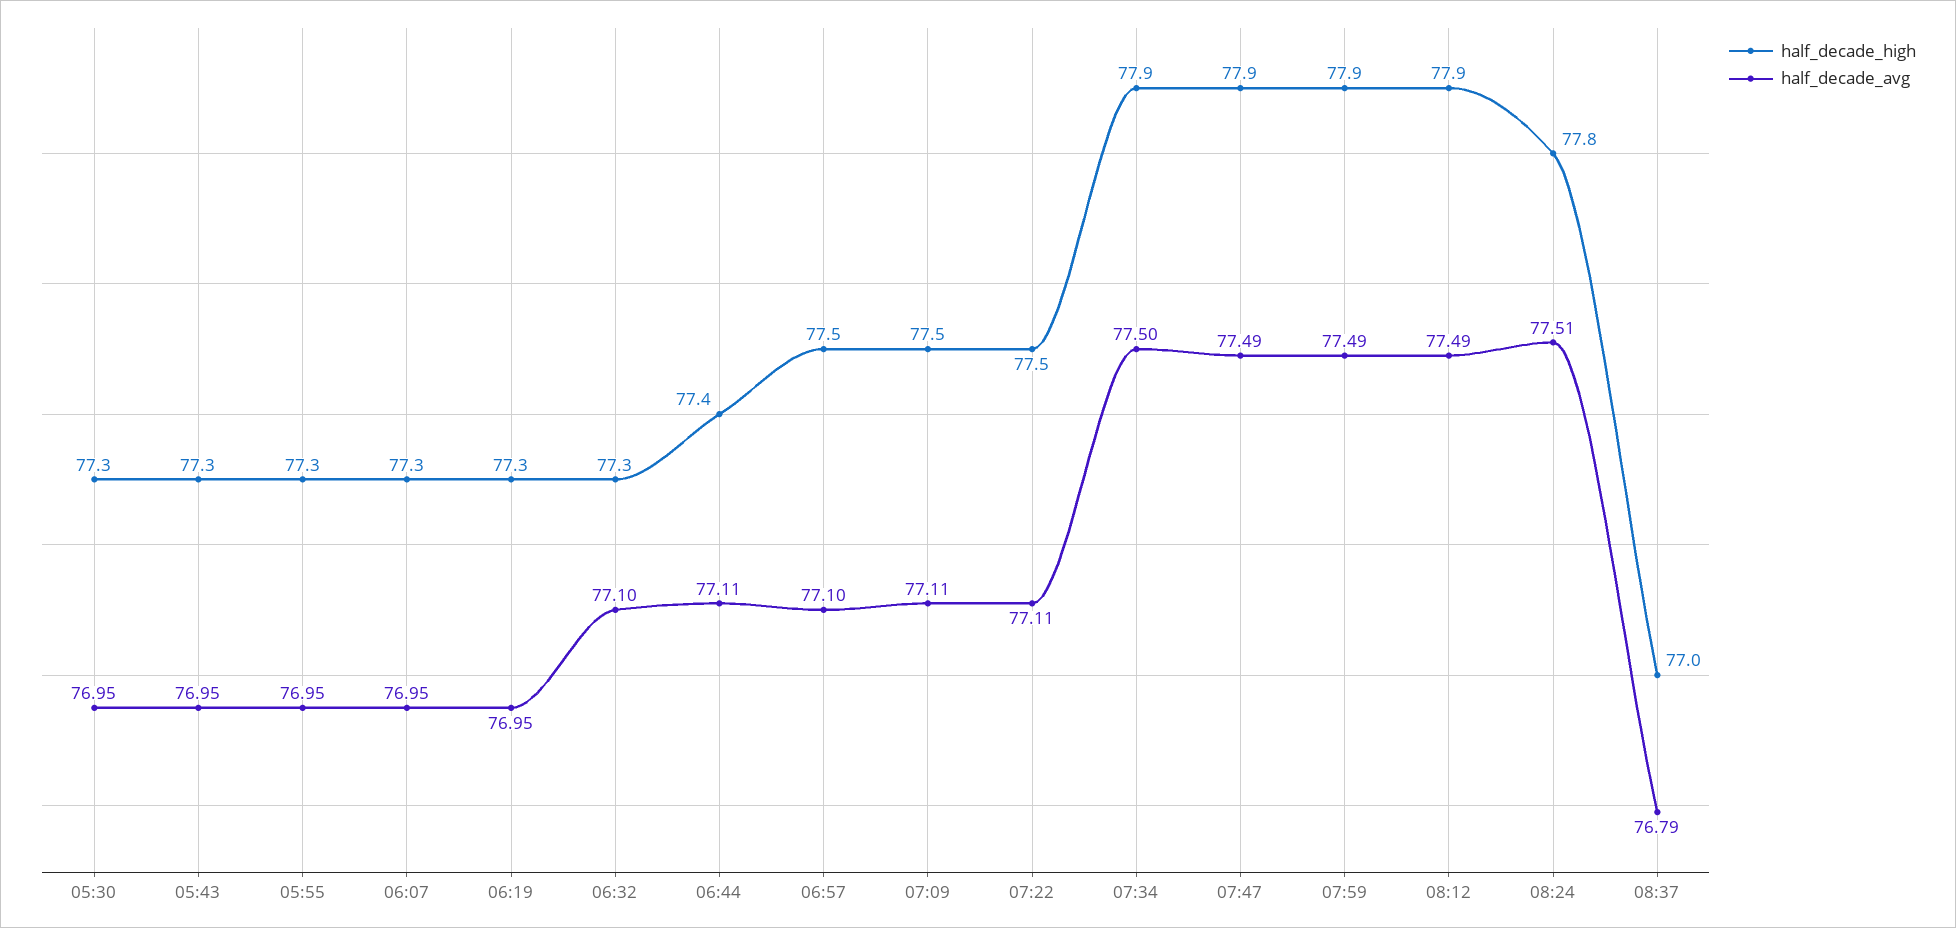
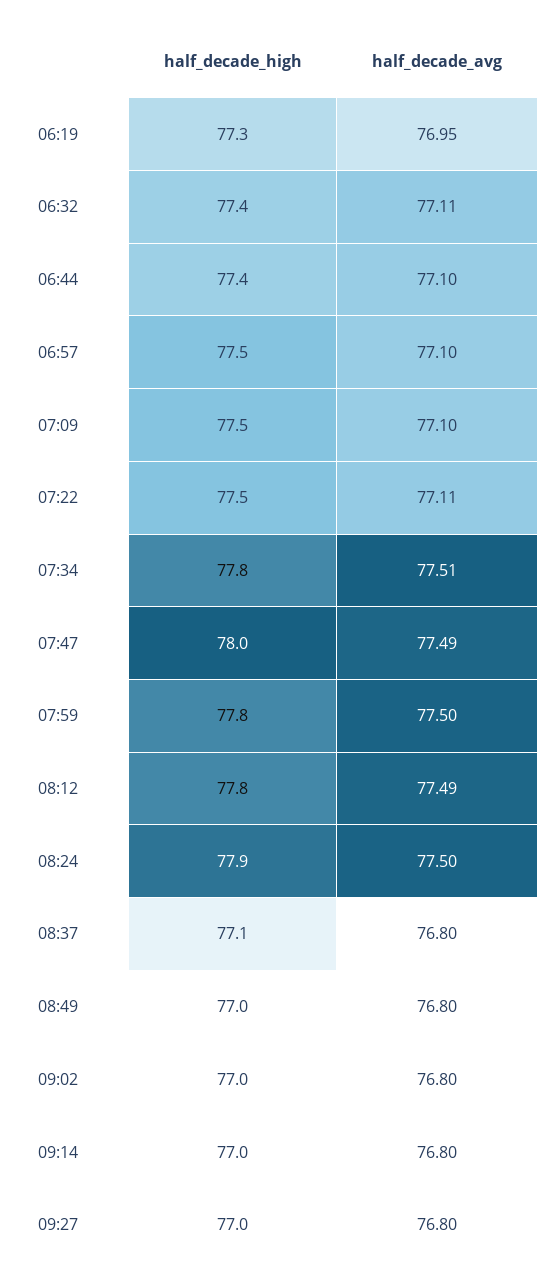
half_decade_high, 05:30: 77.3 -> none
half_decade_avg, 05:30: 76.95 -> none
half_decade_high, 05:43: 77.3 -> none
half_decade_avg, 05:43: 76.95 -> none
half_decade_high, 05:55: 77.3 -> none
half_decade_avg, 05:55: 76.95 -> none
half_decade_high, 06:07: 77.3 -> none
half_decade_avg, 06:07: 76.95 -> none
half_decade_high, 06:32: 77.3 -> 77.4
half_decade_avg, 06:32: 77.1 -> 77.11
half_decade_avg, 06:44: 77.11 -> 77.1
half_decade_avg, 07:09: 77.11 -> 77.1
half_decade_high, 07:34: 77.9 -> 77.8
half_decade_avg, 07:34: 77.5 -> 77.51
half_decade_high, 07:47: 77.9 -> 78
half_decade_high, 07:59: 77.9 -> 77.8
half_decade_avg, 07:59: 77.49 -> 77.5
half_decade_high, 08:12: 77.9 -> 77.8
half_decade_high, 08:24: 77.8 -> 77.9
half_decade_avg, 08:24: 77.51 -> 77.5
half_decade_high, 08:37: 77 -> 77.1
half_decade_avg, 08:37: 76.79 -> 76.8
half_decade_high, 08:49: none -> 77
half_decade_avg, 08:49: none -> 76.8
half_decade_high, 09:02: none -> 77
half_decade_avg, 09:02: none -> 76.8
half_decade_high, 09:14: none -> 77
half_decade_avg, 09:14: none -> 76.8
half_decade_high, 09:27: none -> 77
half_decade_avg, 09:27: none -> 76.8

